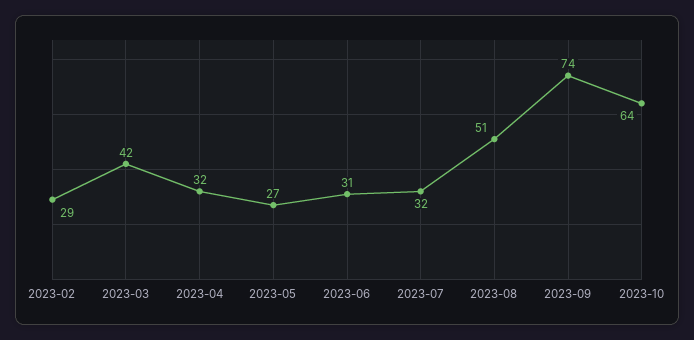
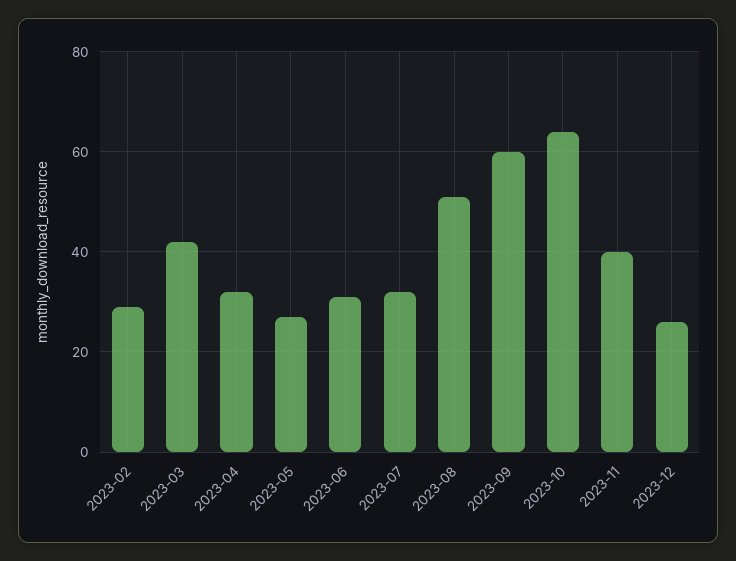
2023-09: 74 -> 60
2023-11: none -> 40
2023-12: none -> 25

